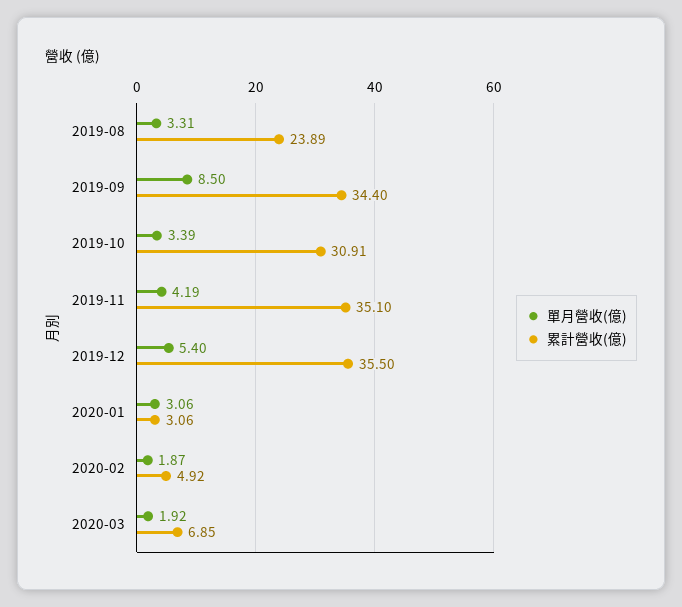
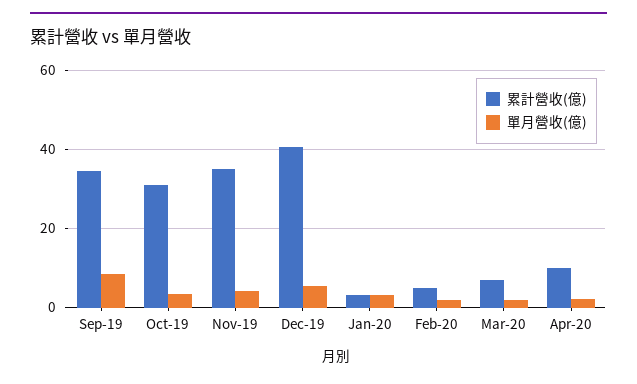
單月營收(億), 2019-08: 3.31 -> none
累計營收(億), 2019-08: 23.89 -> none
累計營收(億), 2019-12: 35.5 -> 40
累計營收(億), Apr-20: none -> 10
單月營收(億), Apr-20: none -> 2

